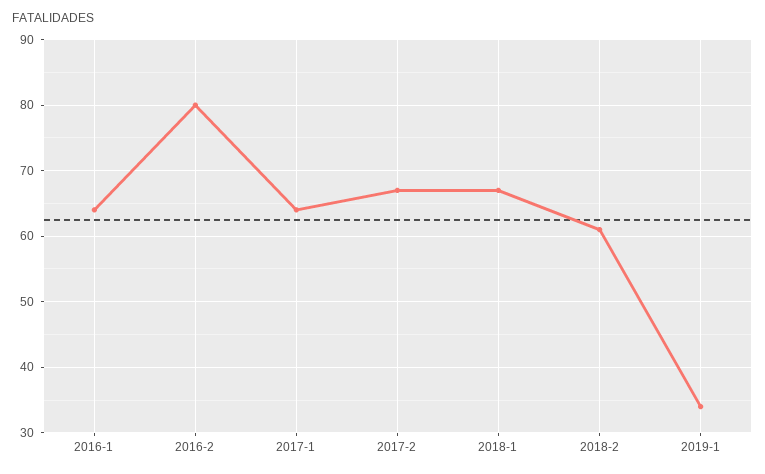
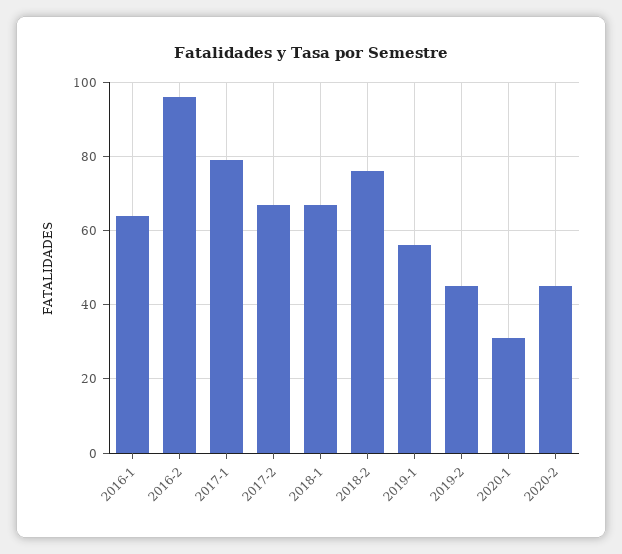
2016-2: 80 -> 95
2017-1: 64 -> 80
2018-2: 61 -> 75
2019-1: 34 -> 55
2019-2: none -> 45
2020-1: none -> 30
2020-2: none -> 45

